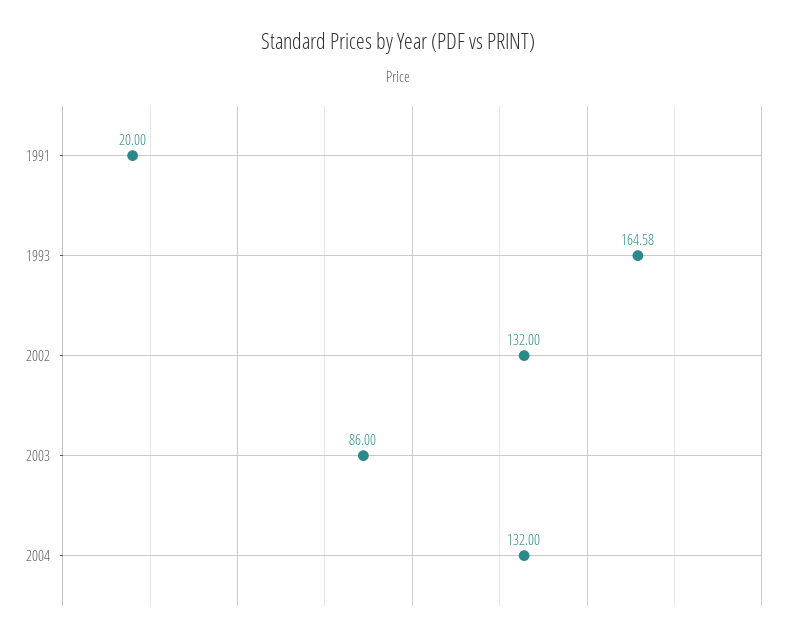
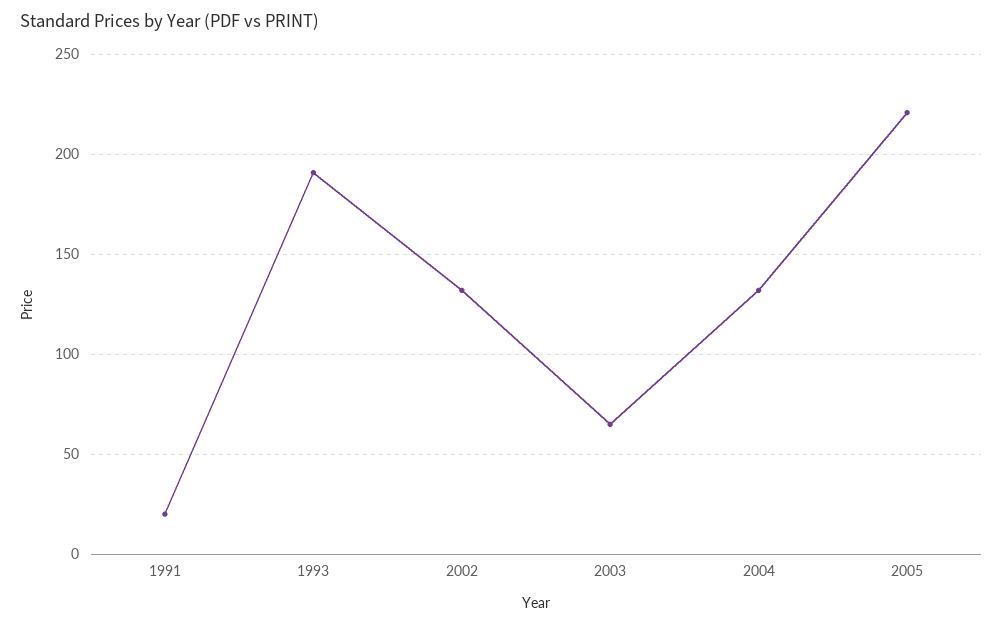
1993: 164.58 -> 190
2003: 86 -> 65
2005: none -> 220

